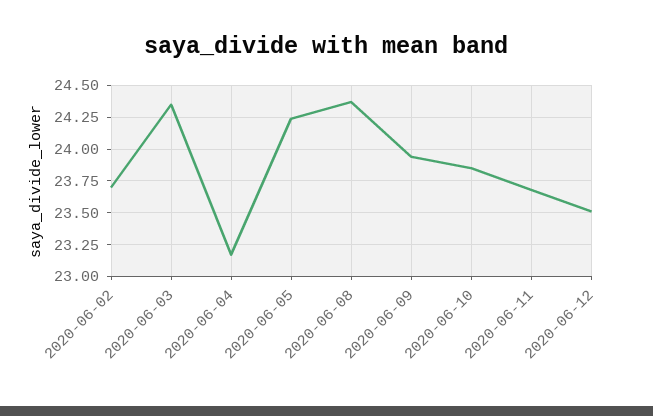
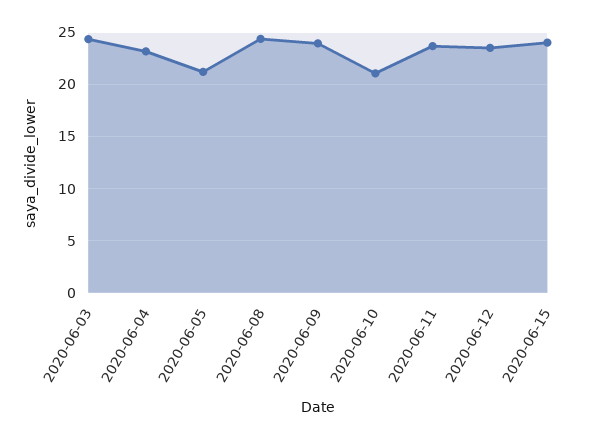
2020-06-02: 23.7 -> none
2020-06-05: 24.25 -> 21
2020-06-10: 23.85 -> 21
2020-06-15: none -> 24

